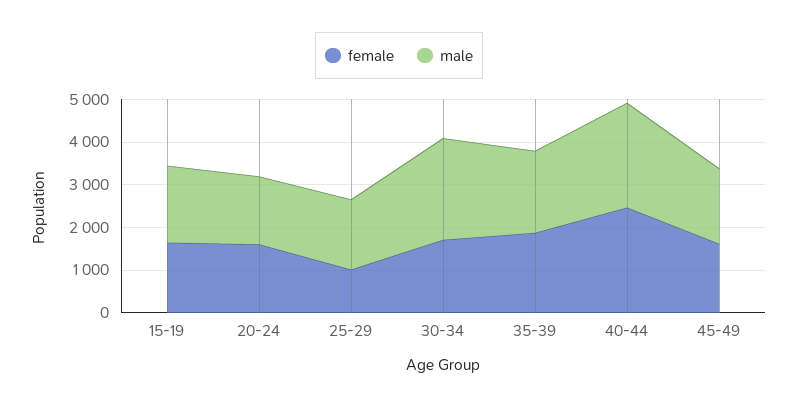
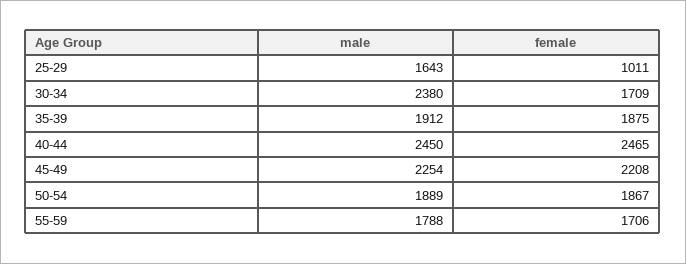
female, 15-19: 1600 -> none
male, 15-19: 1800 -> none
female, 20-24: 1600 -> none
male, 20-24: 1600 -> none
female, 45-49: 1600 -> 2208
male, 45-49: 1800 -> 2254
male, 50-54: none -> 1889
female, 50-54: none -> 1867
male, 55-59: none -> 1788
female, 55-59: none -> 1706

